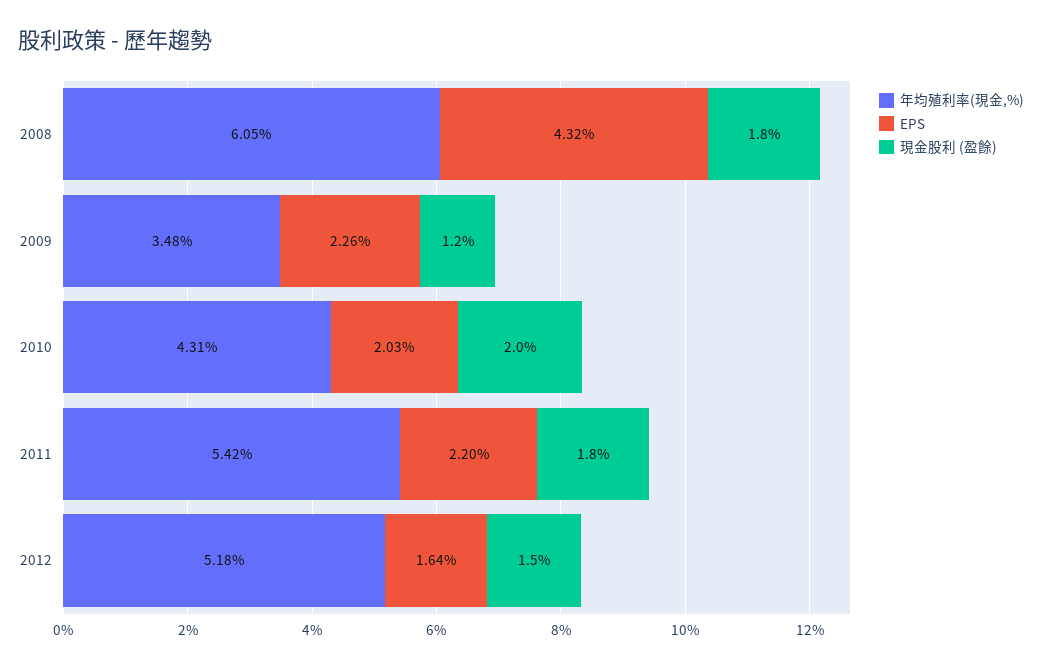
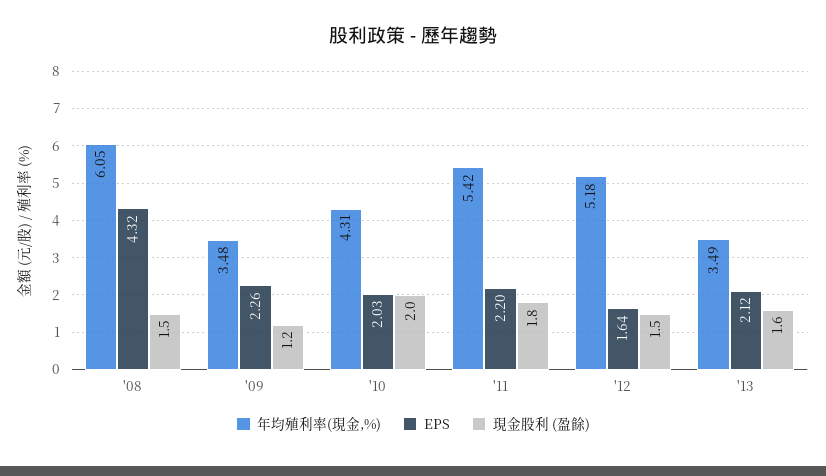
現金股利 (盈餘), 2008: 1.8 -> 1.5
年均殖利率(現金,%), '13: none -> 3.49
EPS, '13: none -> 2.12
現金股利 (盈餘), '13: none -> 1.6

